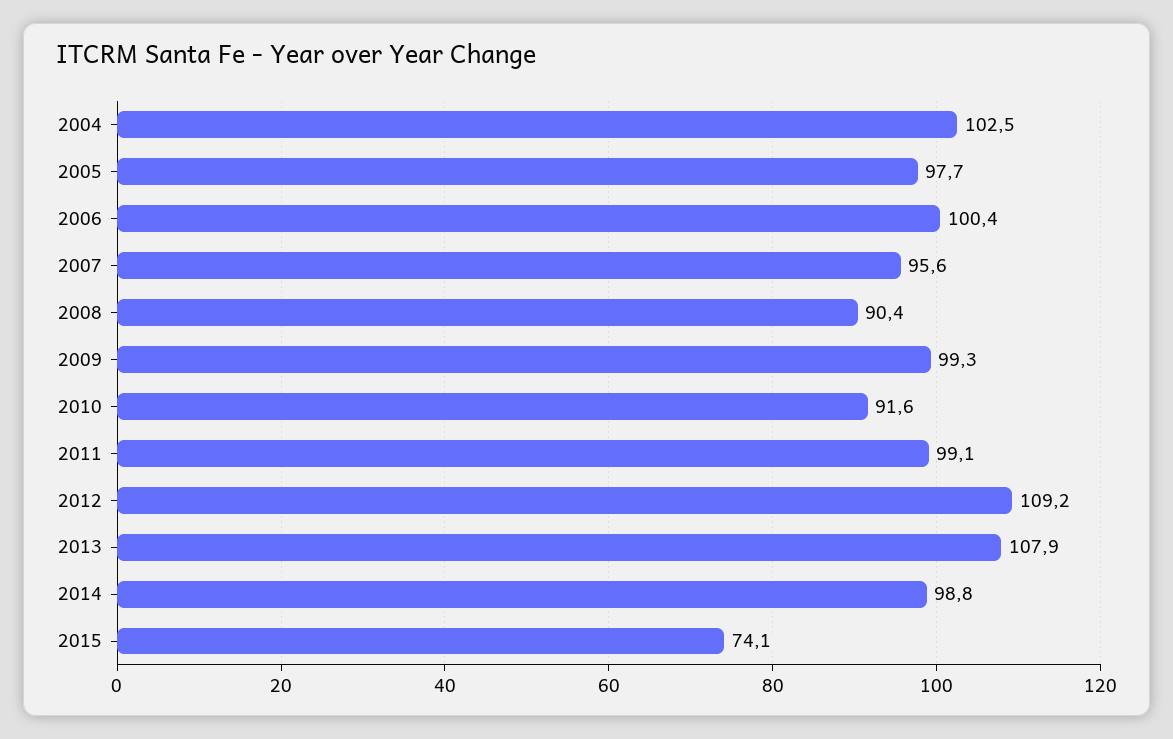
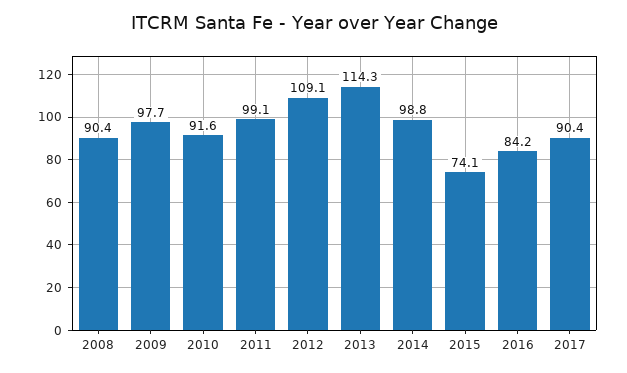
2004: 102.5 -> none
2005: 97.7 -> none
2006: 100.4 -> none
2007: 95.6 -> none
2009: 99.3 -> 97.7
2012: 109.2 -> 109.1
2013: 107.9 -> 114.3
2016: none -> 84.2
2017: none -> 90.4

